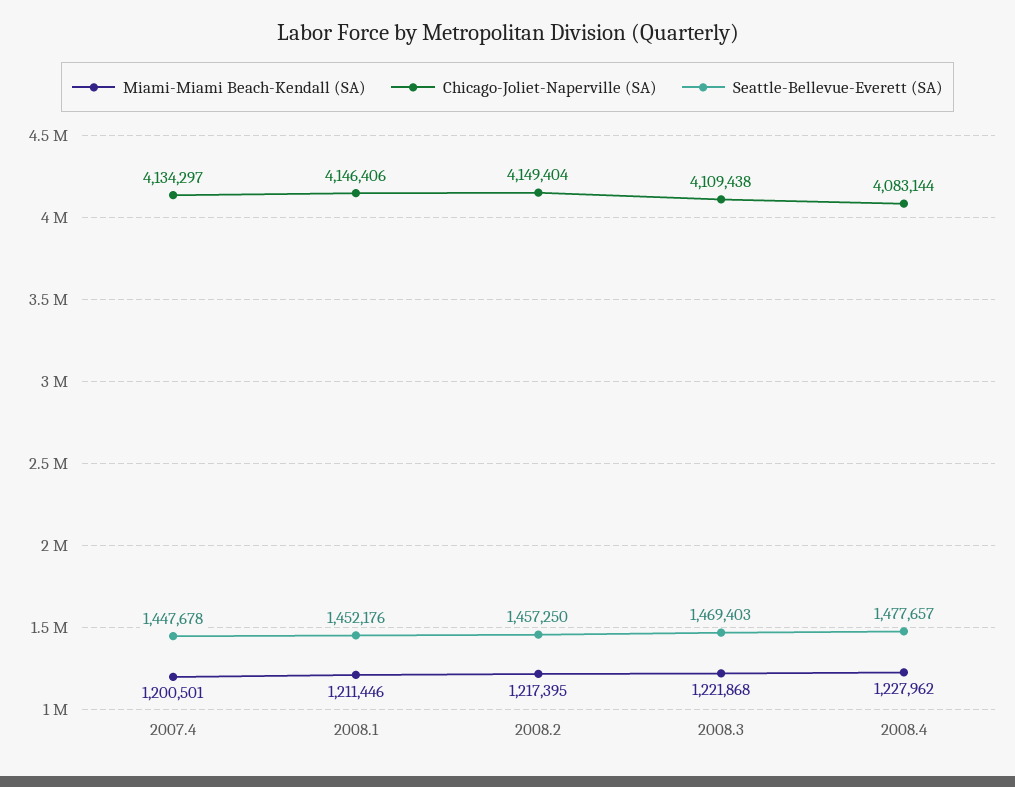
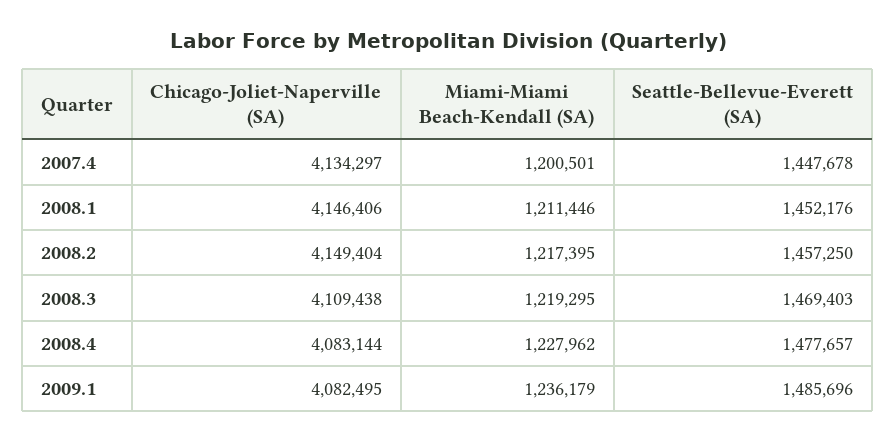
Miami-Miami Beach-Kendall (SA), 2008.3: 1221868 -> 1219295
Chicago-Joliet-Naperville (SA), 2009.1: none -> 4082495
Miami-Miami Beach-Kendall (SA), 2009.1: none -> 1236179
Seattle-Bellevue-Everett (SA), 2009.1: none -> 1485696

